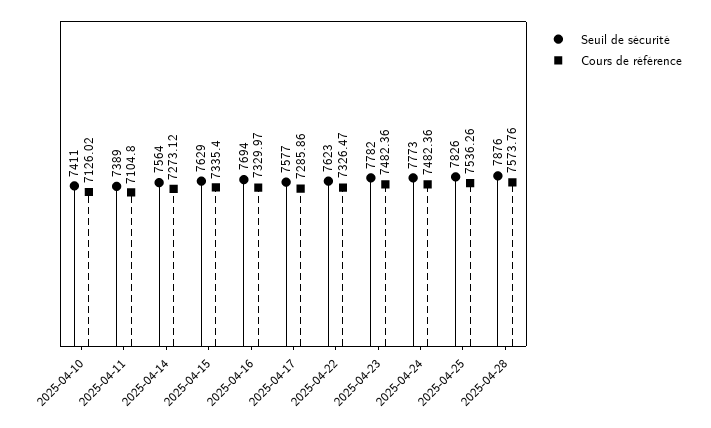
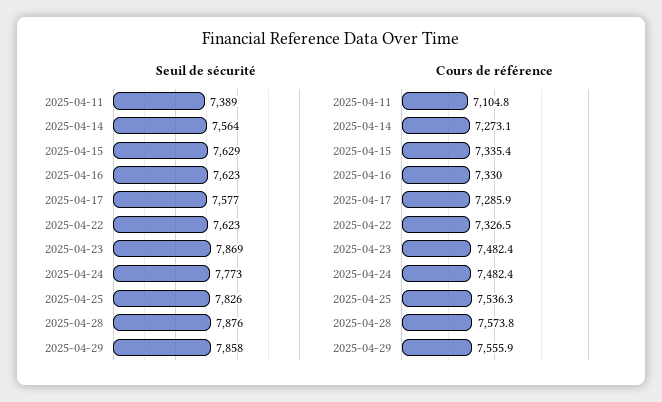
Seuil de sécurité, 2025-04-10: 7411 -> none
Cours de référence, 2025-04-10: 7126.02 -> none
Seuil de sécurité, 2025-04-16: 7694 -> 7623
Seuil de sécurité, 2025-04-23: 7782 -> 7869
Seuil de sécurité, 2025-04-29: none -> 7858
Cours de référence, 2025-04-29: none -> 7555.9

